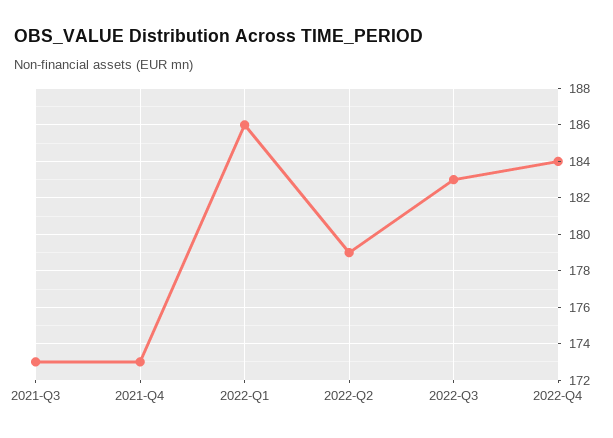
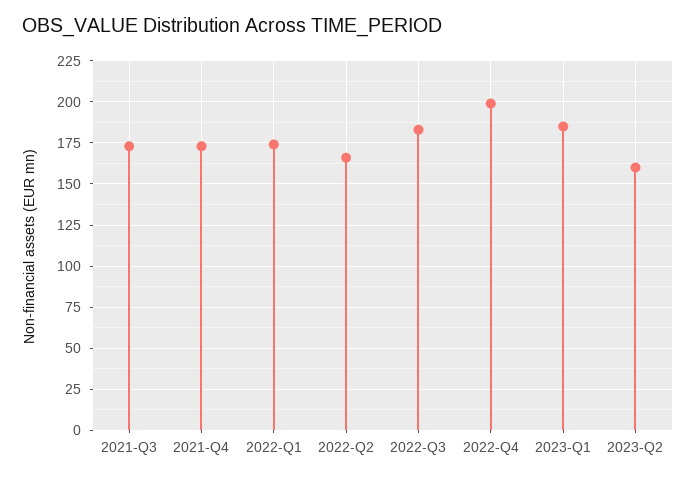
2022-Q1: 186 -> 175
2022-Q2: 179 -> 165
2022-Q4: 184 -> 200
2023-Q1: none -> 185
2023-Q2: none -> 160

